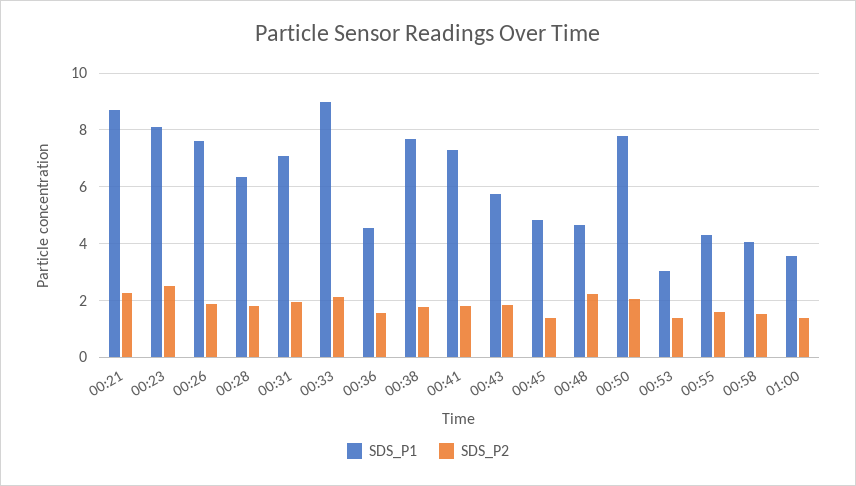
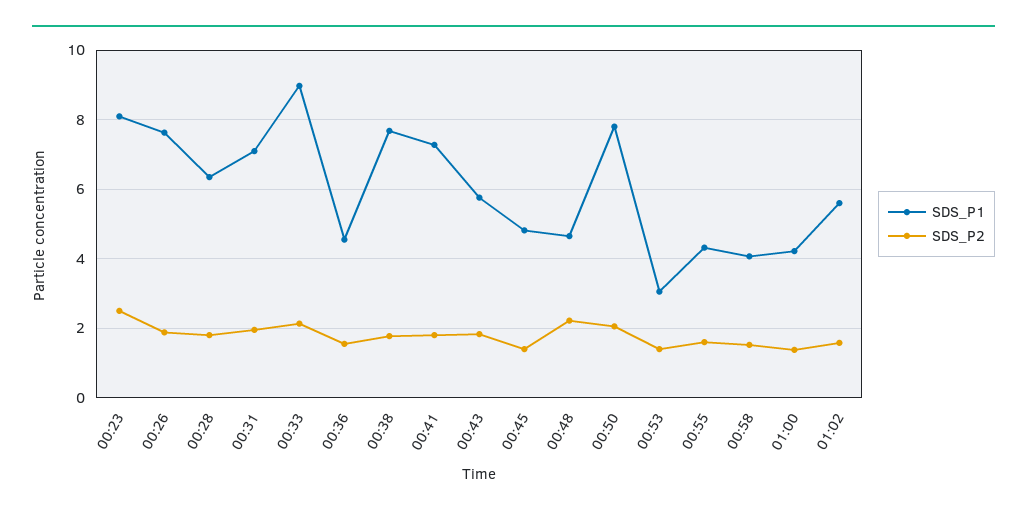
SDS_P1, 00:21: 8.75 -> none
SDS_P2, 00:21: 2.25 -> none
SDS_P1, 01:00: 3.5 -> 4.2
SDS_P1, 01:02: none -> 5.6
SDS_P2, 01:02: none -> 1.6

